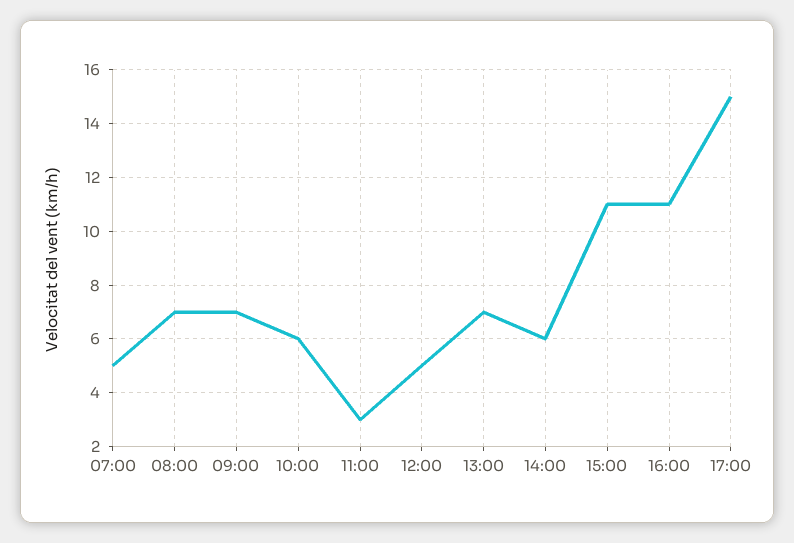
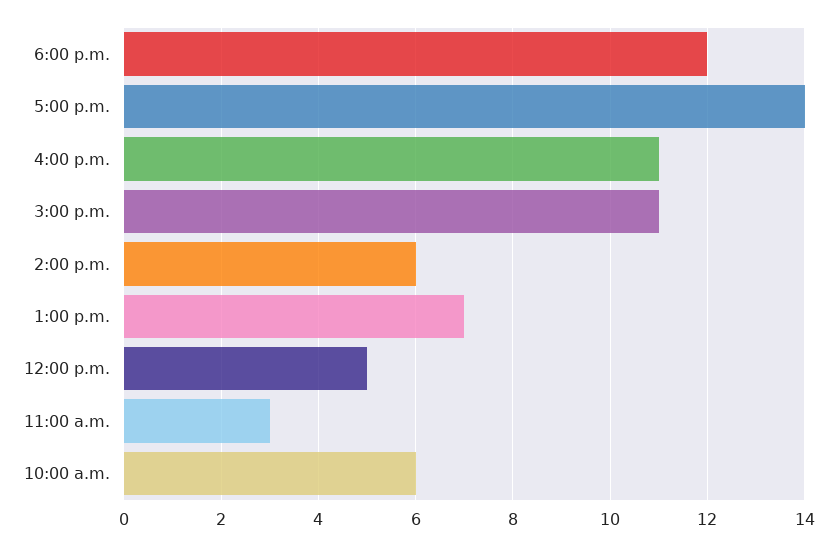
07:00: 5 -> none
08:00: 7 -> none
09:00: 7 -> none
17:00: 15 -> 14
6:00 p.m.: none -> 12

